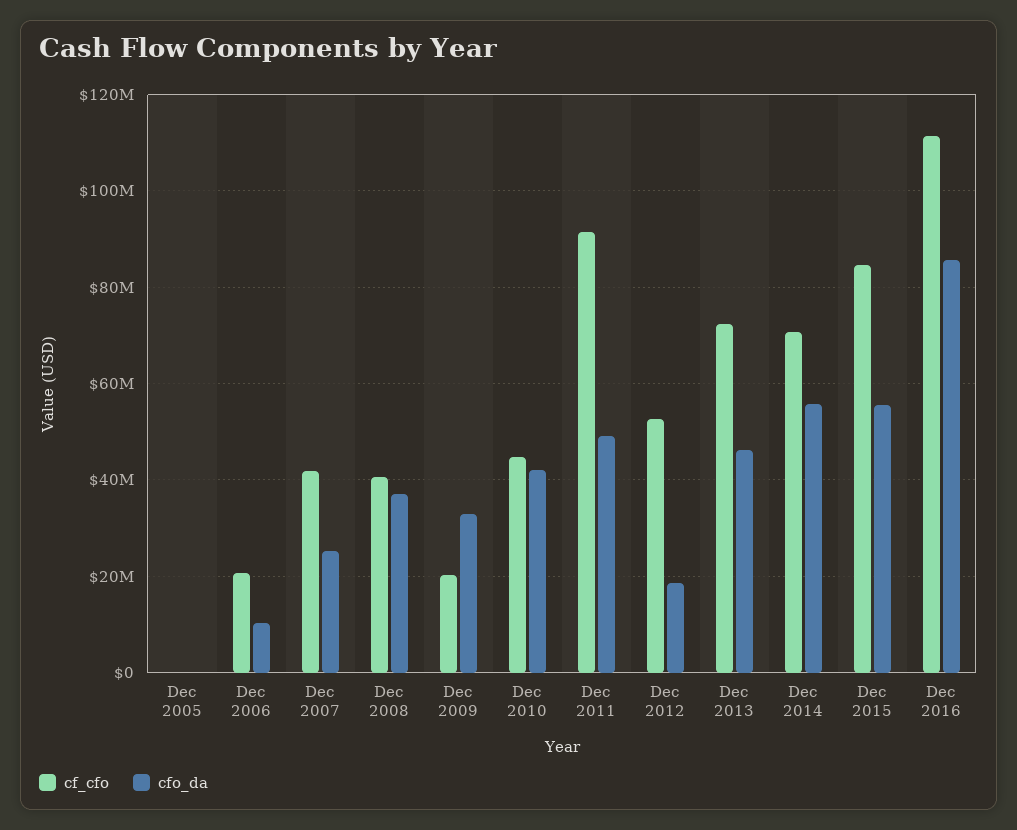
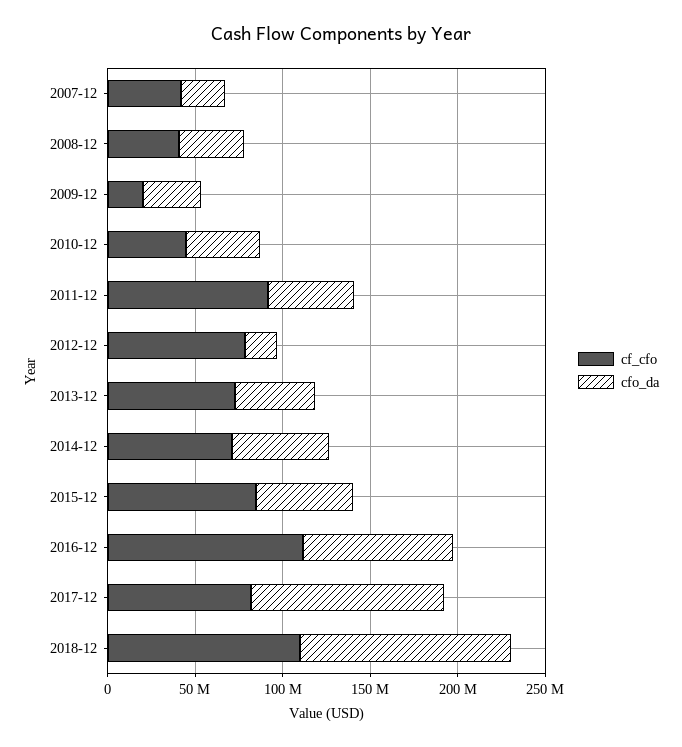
cf_cfo, Dec 2005: 0 -> none
cfo_da, Dec 2005: 0 -> none
cf_cfo, Dec 2006: 20000000 -> none
cfo_da, Dec 2006: 10000000 -> none
cf_cfo, Dec 2012: 52000000 -> 80000000
cf_cfo, 2017-12: none -> 80000000
cfo_da, 2017-12: none -> 110000000
cf_cfo, 2018-12: none -> 110000000
cfo_da, 2018-12: none -> 120000000

